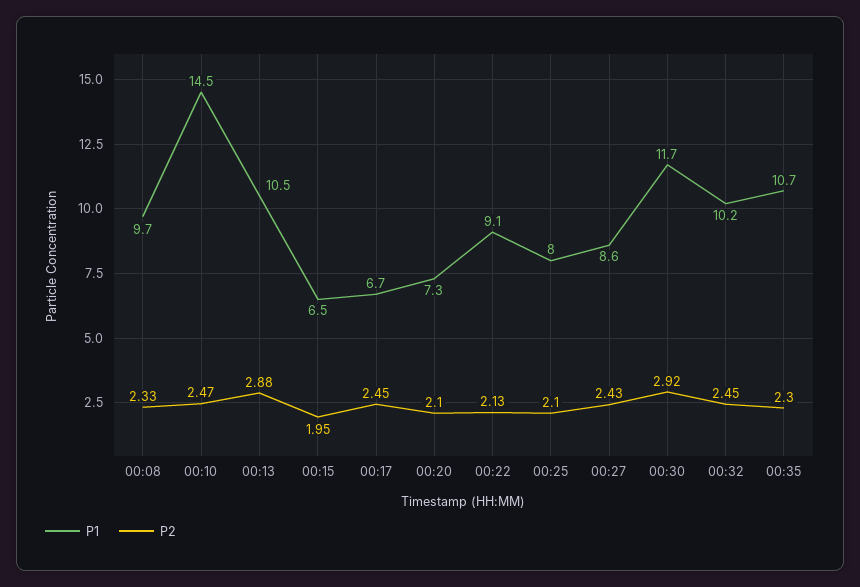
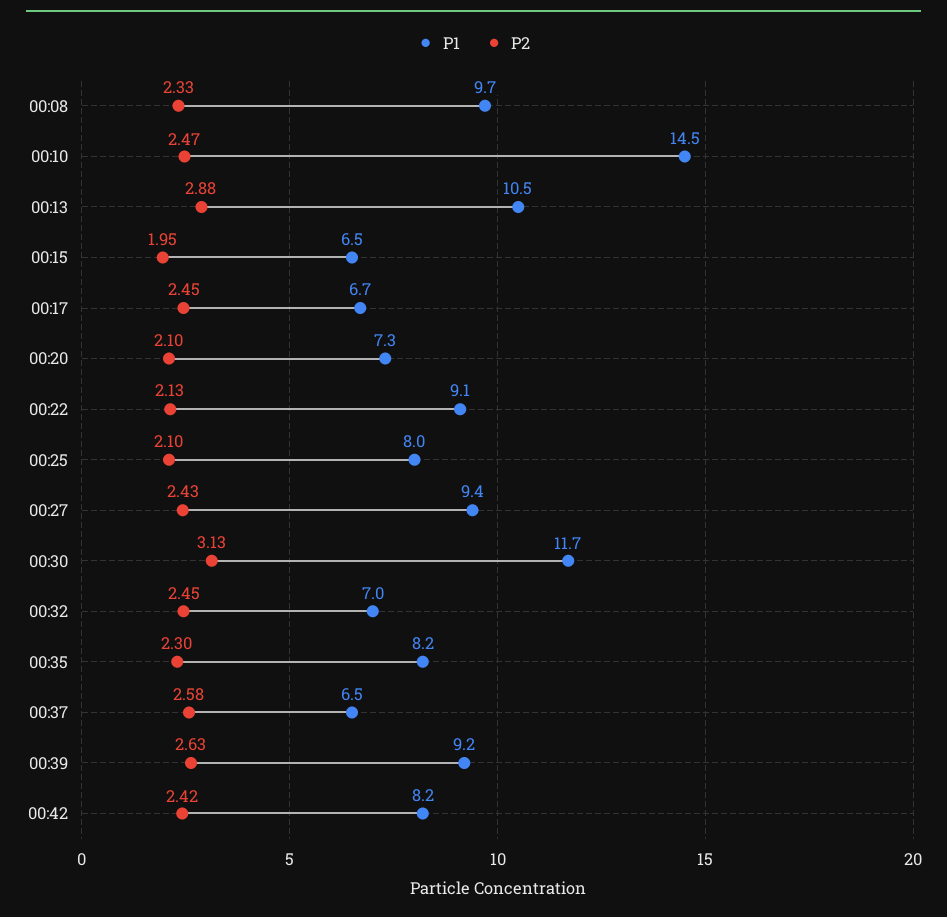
P1, 00:27: 8.6 -> 9.4
P2, 00:30: 2.92 -> 3.13
P1, 00:32: 10.2 -> 7
P1, 00:35: 10.7 -> 8.2
P1, 00:37: none -> 6.5
P2, 00:37: none -> 2.58
P1, 00:39: none -> 9.2
P2, 00:39: none -> 2.63
P1, 00:42: none -> 8.2
P2, 00:42: none -> 2.42

